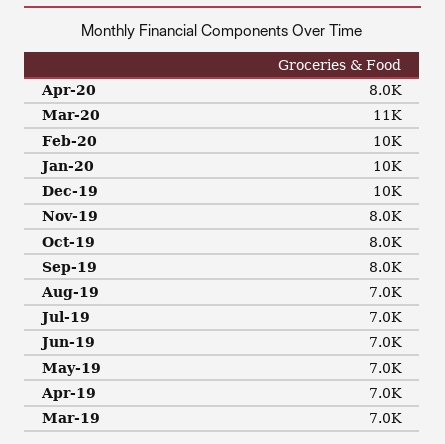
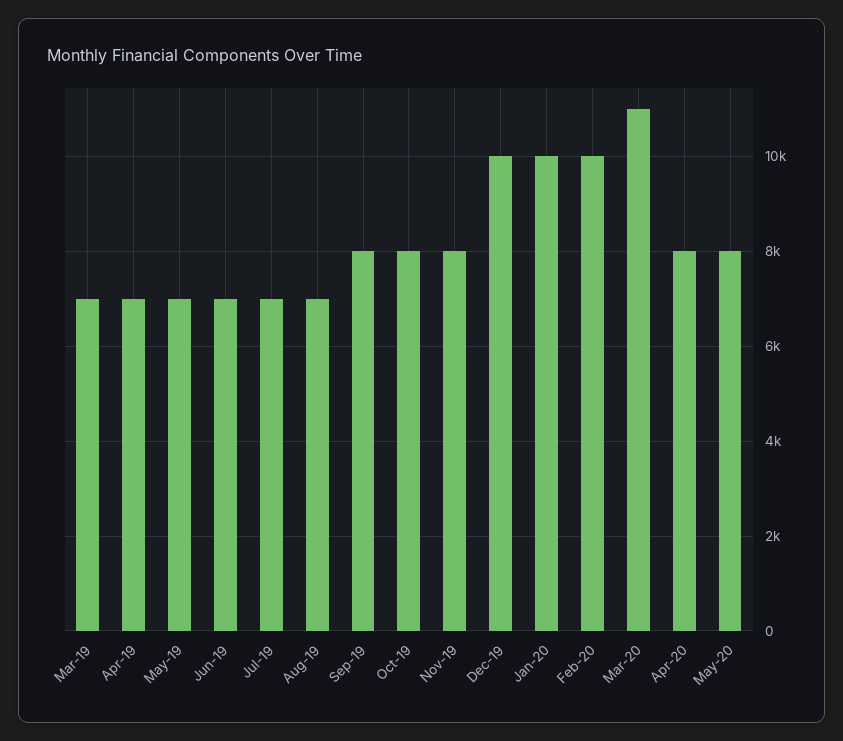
May-20: none -> 8000

